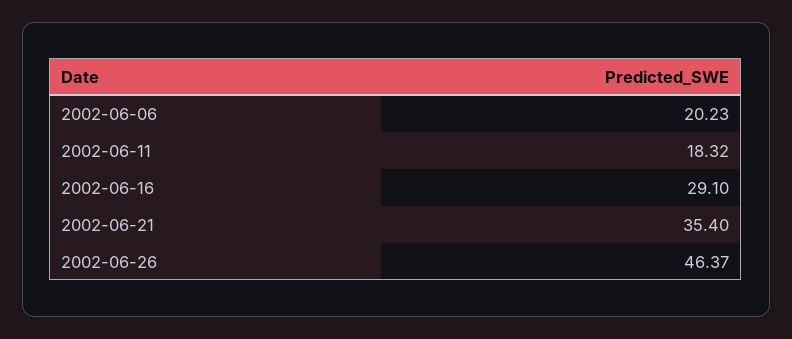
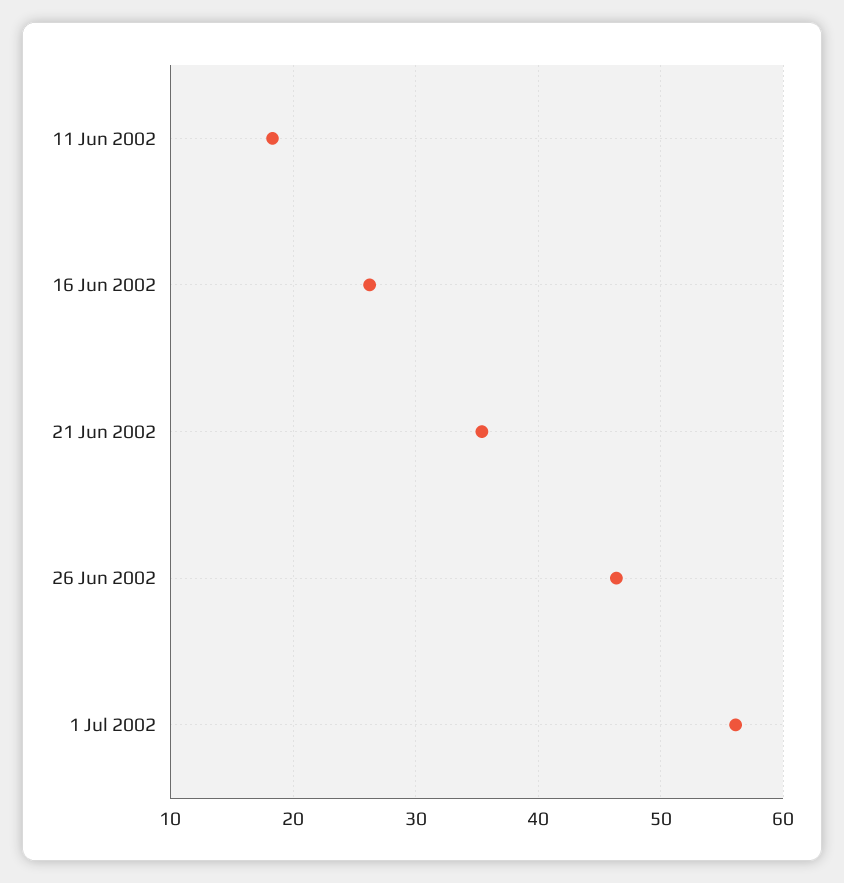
2002-06-06: 20.23 -> none
2002-06-16: 29.1 -> 26
1 Jul 2002: none -> 56

